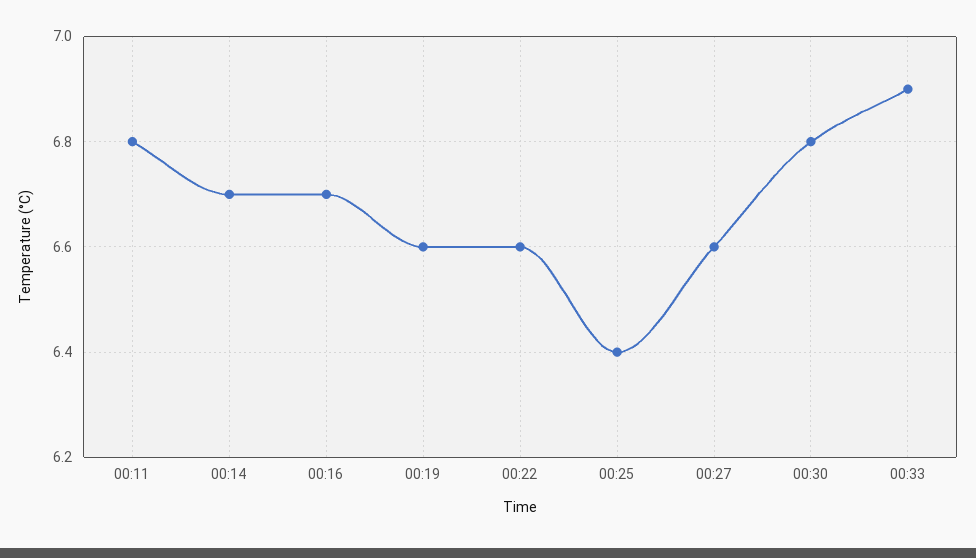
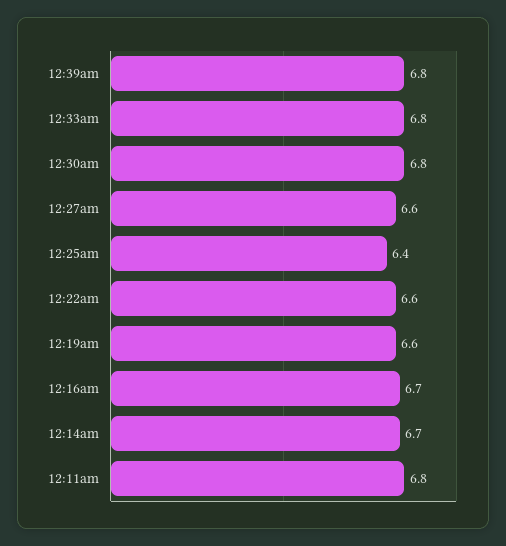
00:33: 6.9 -> 6.8
12:39am: none -> 6.8

